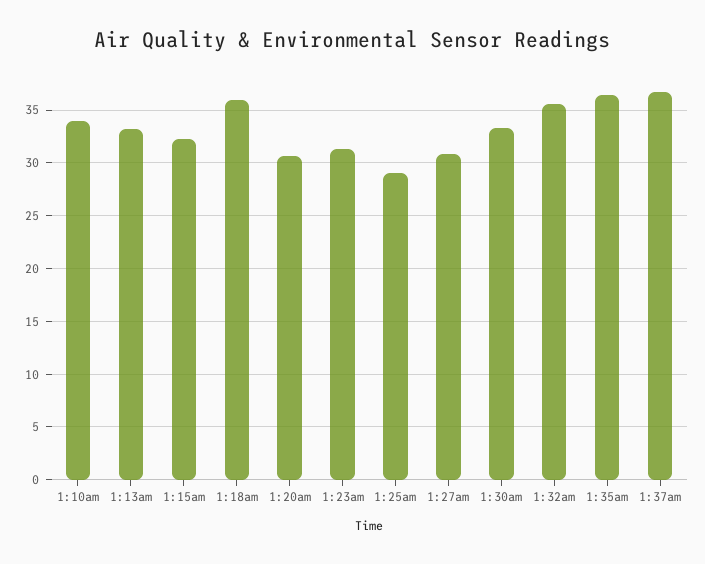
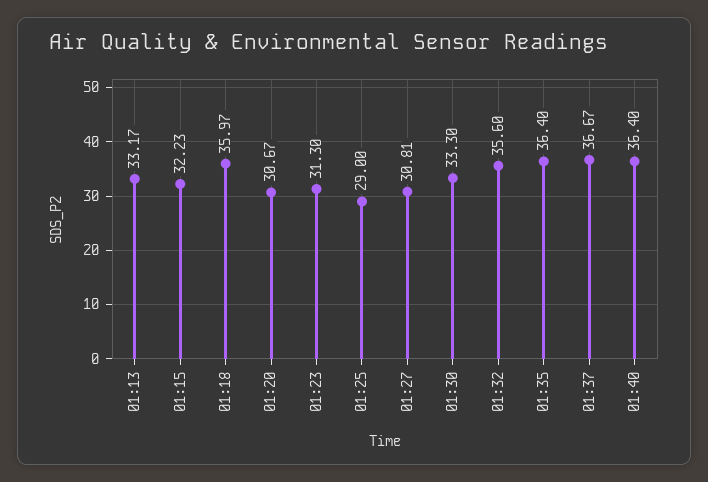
1:10am: 34 -> none
01:40: none -> 36.4

